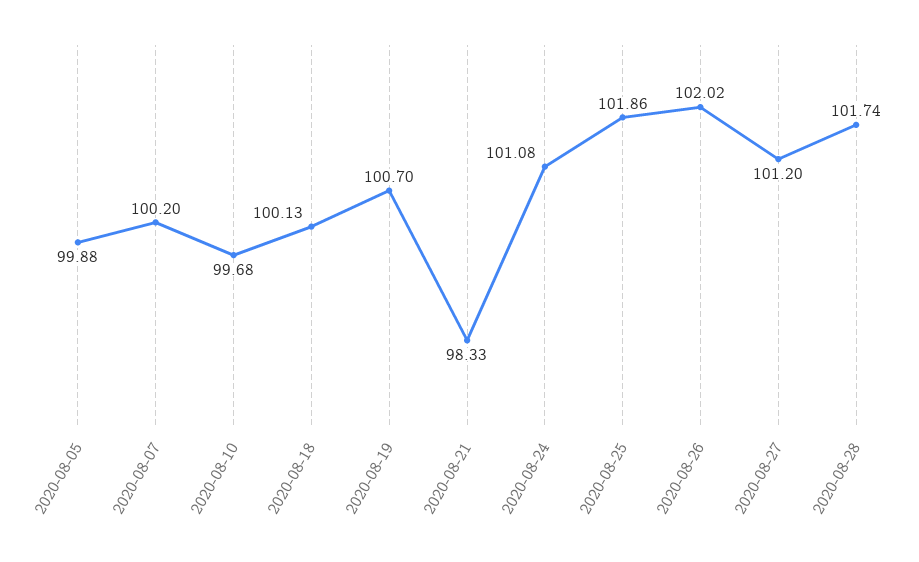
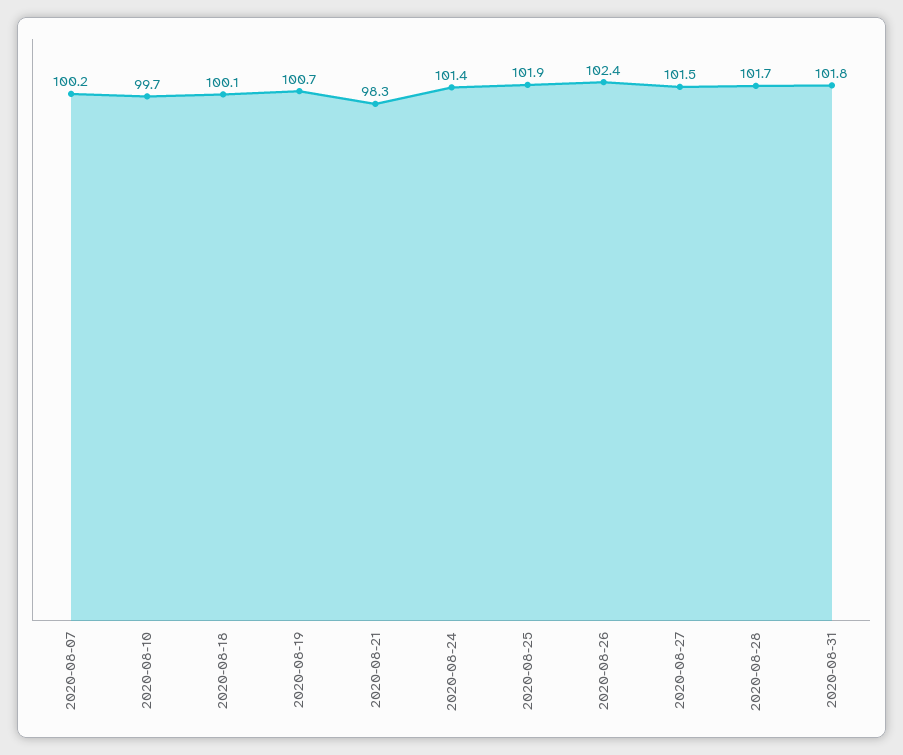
2020-08-05: 99.88 -> none
2020-08-24: 101.08 -> 101.4
2020-08-26: 102.02 -> 102.4
2020-08-27: 101.2 -> 101.5
2020-08-31: none -> 101.8

